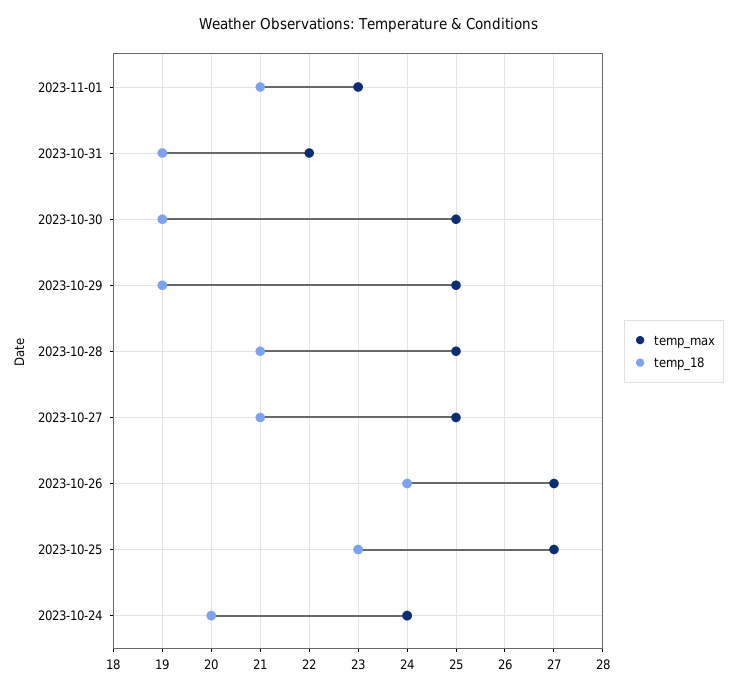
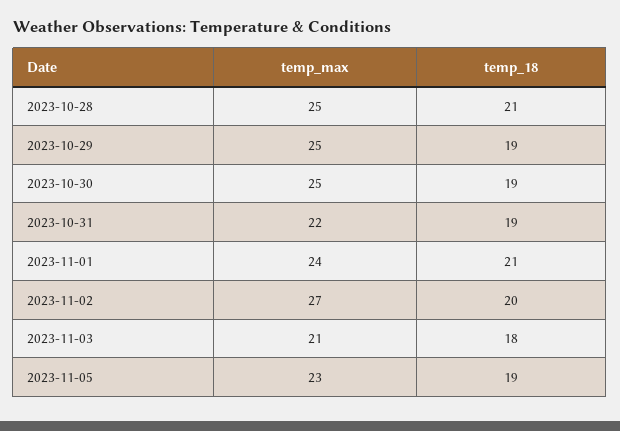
temp_max, 2023-11-01: 23 -> 24
temp_max, 2023-10-27: 25 -> none
temp_18, 2023-10-27: 21 -> none
temp_max, 2023-10-26: 27 -> none
temp_18, 2023-10-26: 24 -> none
temp_max, 2023-10-25: 27 -> none
temp_18, 2023-10-25: 23 -> none
temp_max, 2023-10-24: 24 -> none
temp_18, 2023-10-24: 20 -> none
temp_max, 2023-11-02: none -> 27
temp_18, 2023-11-02: none -> 20
temp_max, 2023-11-03: none -> 21
temp_18, 2023-11-03: none -> 18
temp_max, 2023-11-05: none -> 23
temp_18, 2023-11-05: none -> 19

